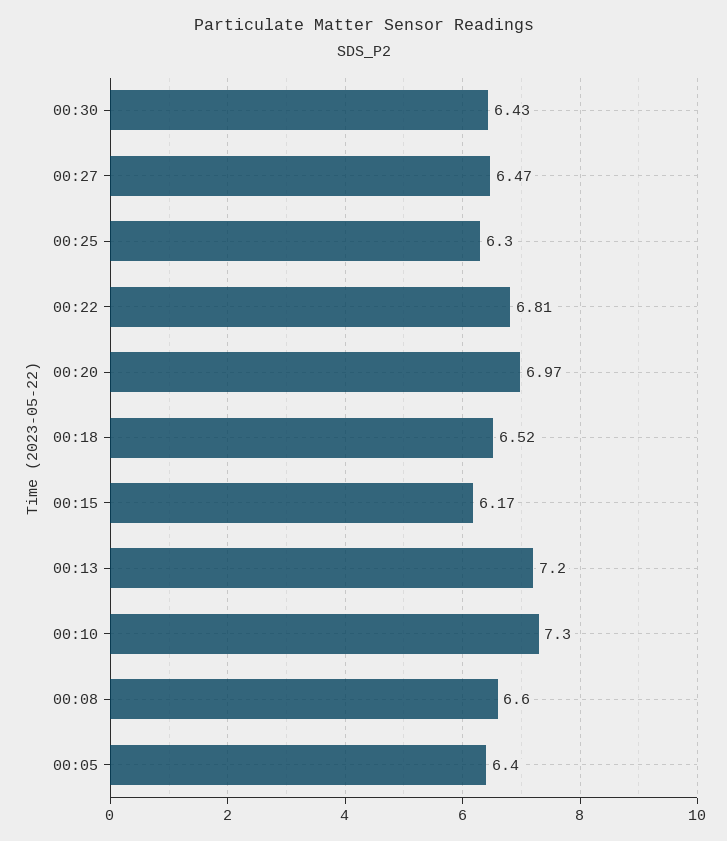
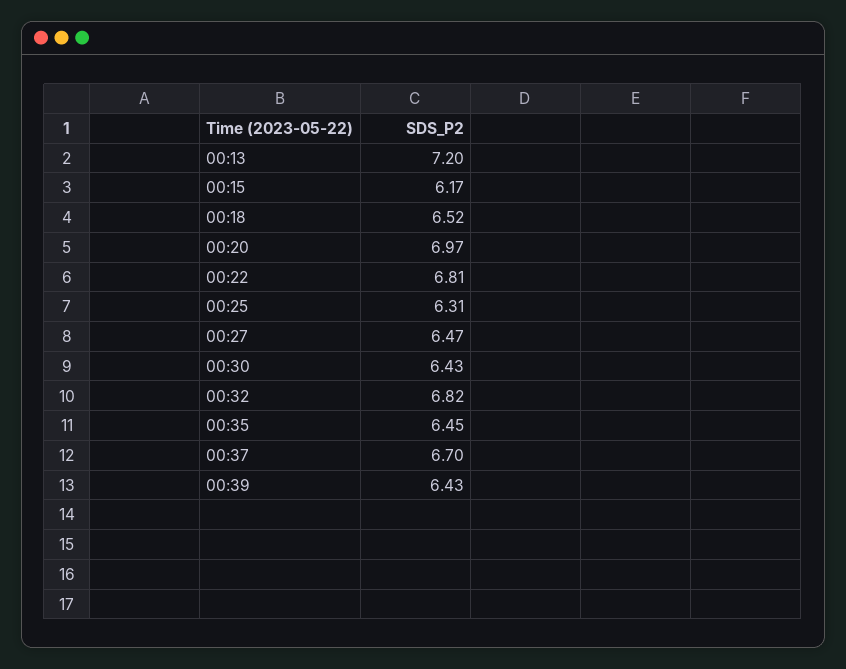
00:25: 6.3 -> 6.31
00:10: 7.3 -> none
00:08: 6.6 -> none
00:05: 6.4 -> none
00:32: none -> 6.82
00:35: none -> 6.45
00:37: none -> 6.7
00:39: none -> 6.43

